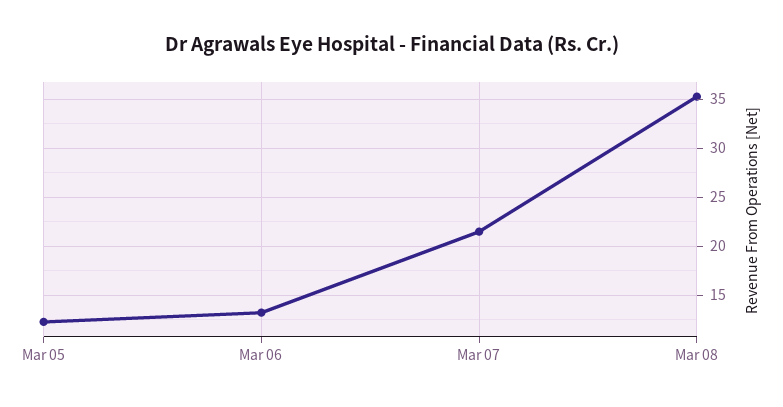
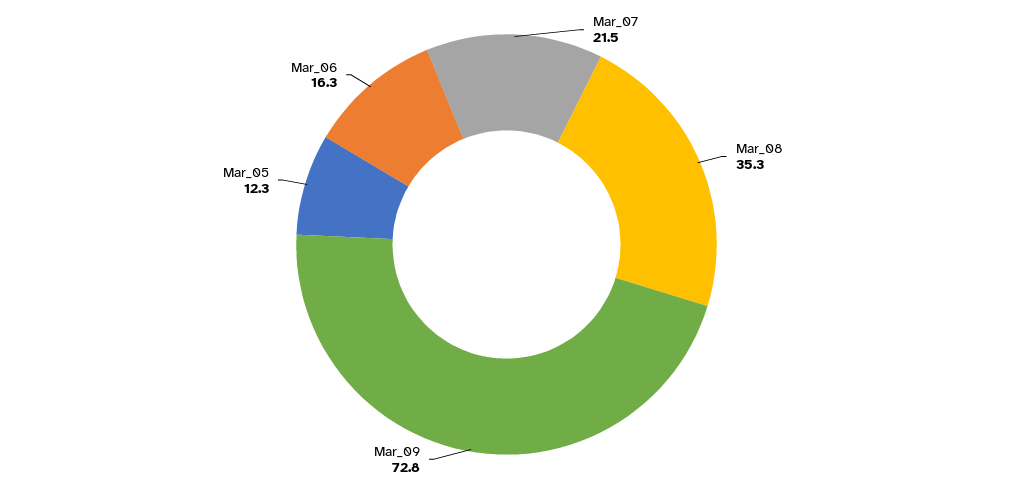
Mar 06: 13 -> 16.3
Mar_09: none -> 72.8

